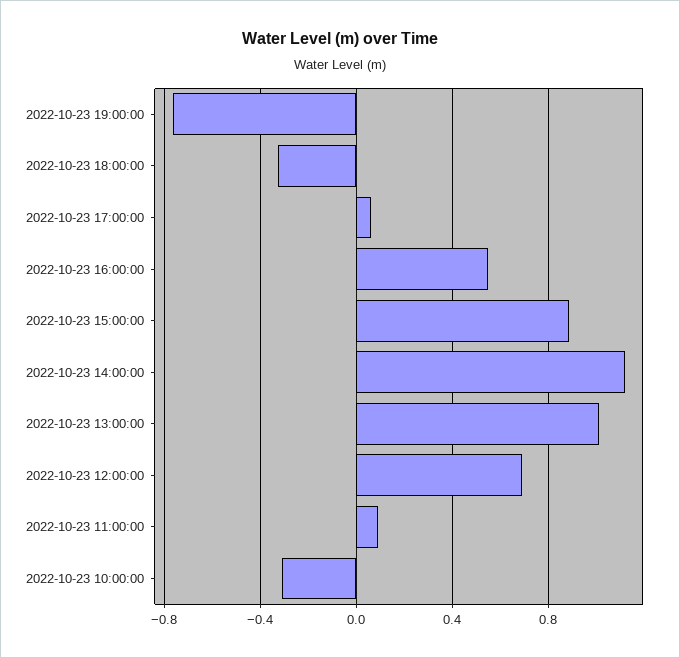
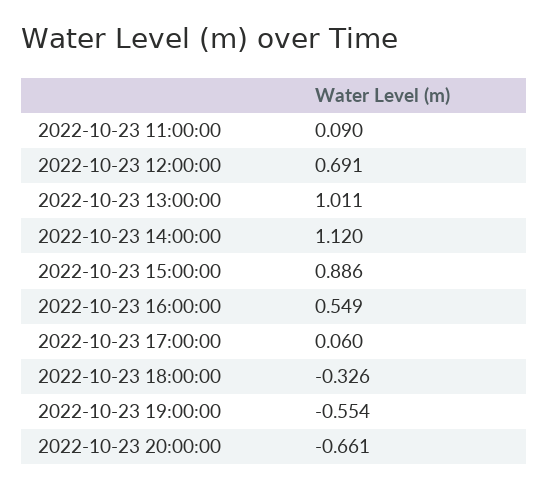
2022-10-23 19:00:00: -0.75 -> -0.554
2022-10-23 10:00:00: -0.3 -> none
2022-10-23 20:00:00: none -> -0.661

